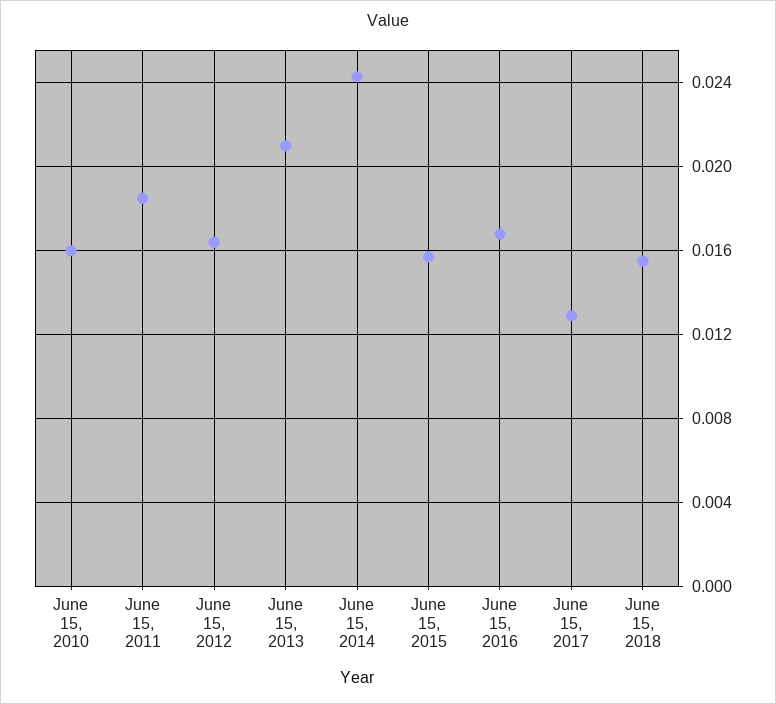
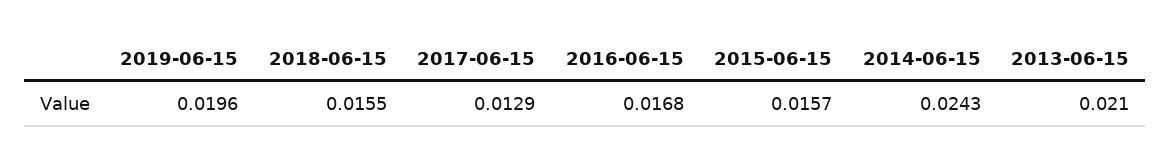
June 15, 2010: 0.016 -> none
June 15, 2011: 0.0185 -> none
June 15, 2012: 0.0165 -> none
2019-06-15: none -> 0.0196

